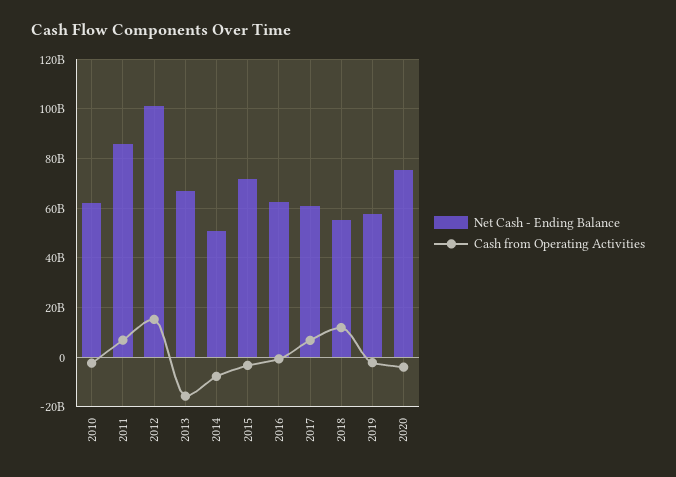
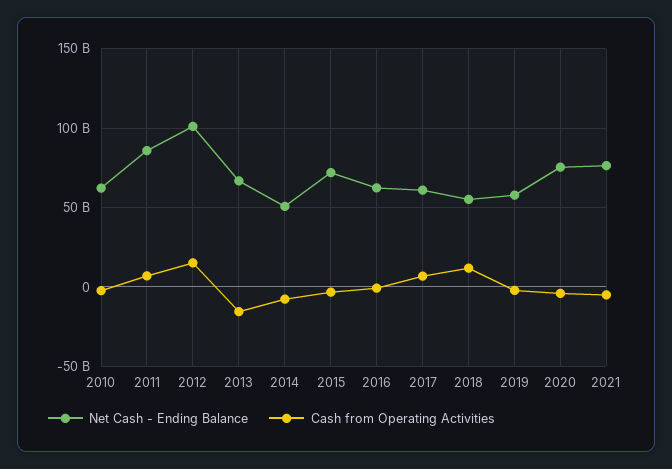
Net Cash - Ending Balance, 2021: none -> 75000000000
Cash from Operating Activities, 2021: none -> -5000000000

